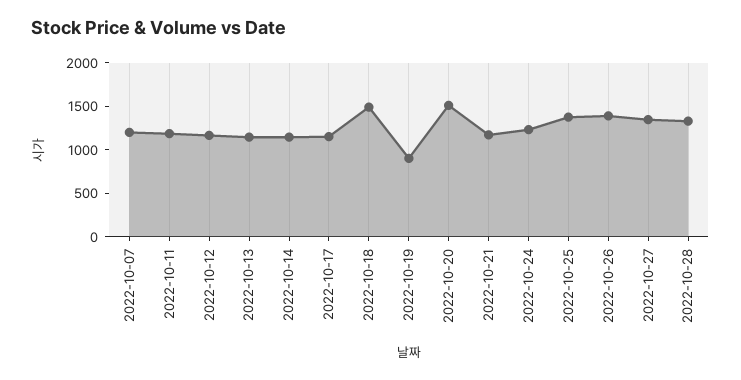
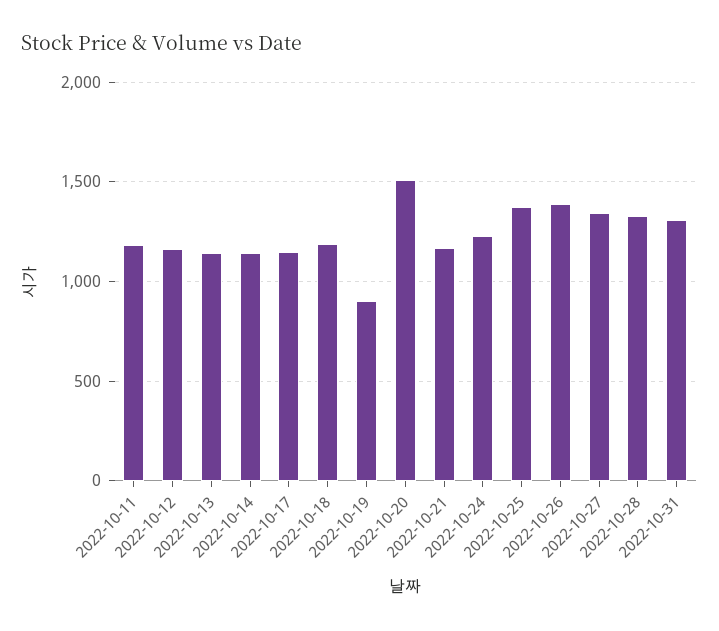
2022-10-07: 1200 -> none
2022-10-18: 1500 -> 1200
2022-10-31: none -> 1300

